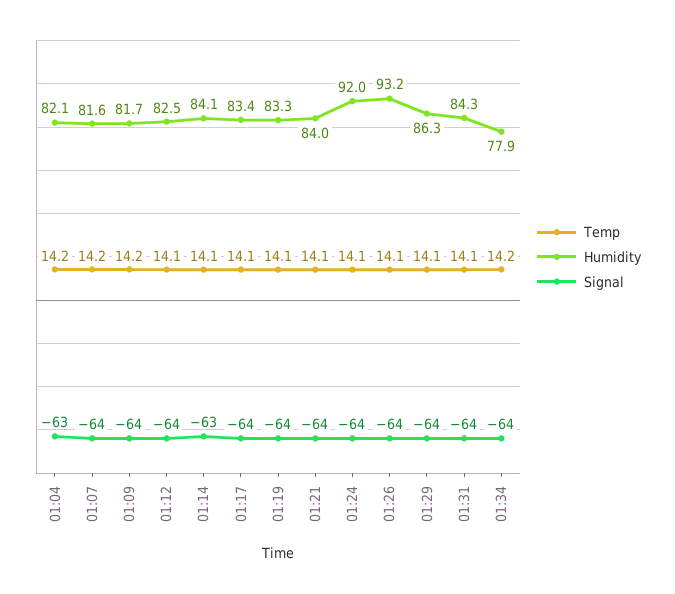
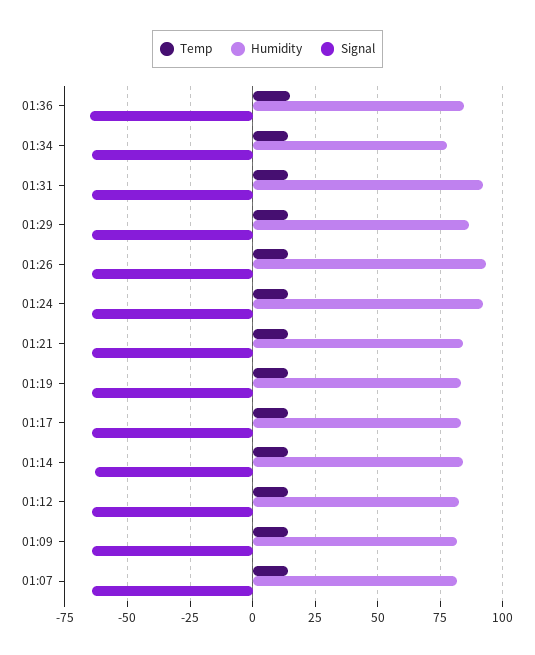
Temp, 01:04: 14.2 -> none
Humidity, 01:04: 82.1 -> none
Signal, 01:04: -63 -> none
Humidity, 01:31: 84.3 -> 92.5
Temp, 01:36: none -> 15
Humidity, 01:36: none -> 85
Signal, 01:36: none -> -65

